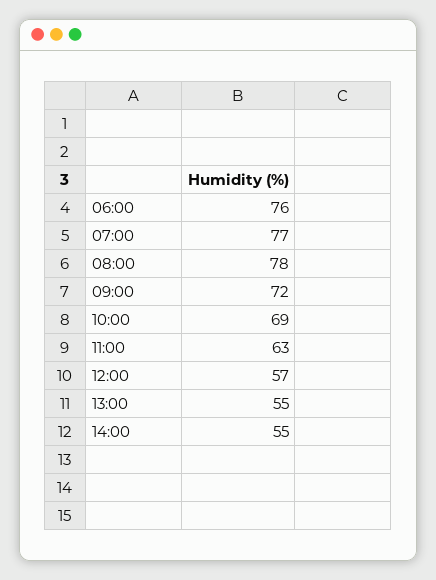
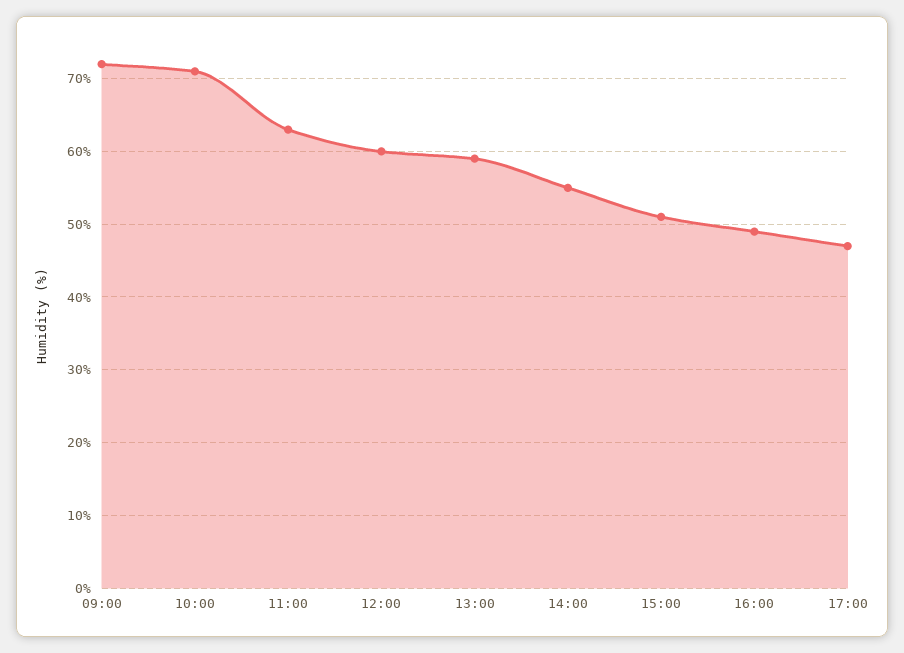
06:00: 76 -> none
07:00: 77 -> none
08:00: 78 -> none
10:00: 69 -> 71
12:00: 57 -> 60
13:00: 55 -> 59
15:00: none -> 51
16:00: none -> 49
17:00: none -> 47

